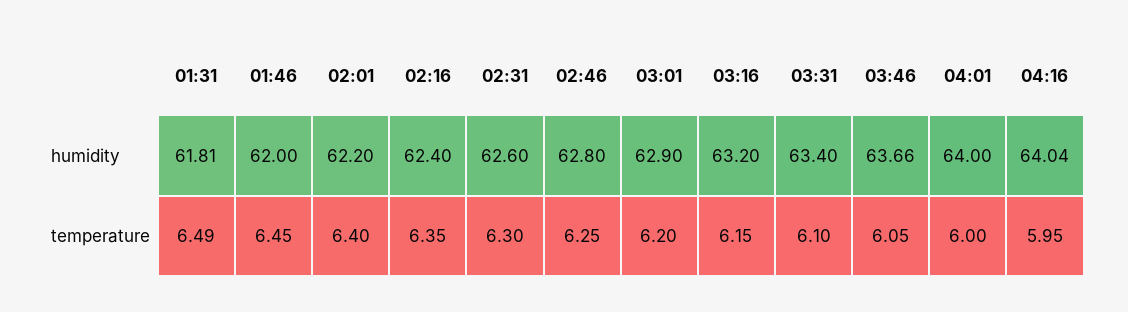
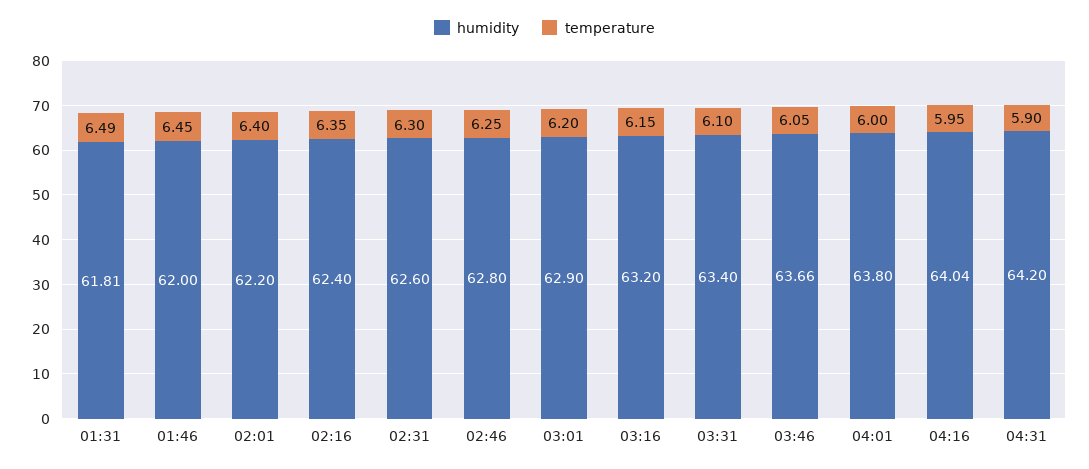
humidity, 04:01: 64 -> 63.8
humidity, 04:31: none -> 64.2
temperature, 04:31: none -> 5.9

